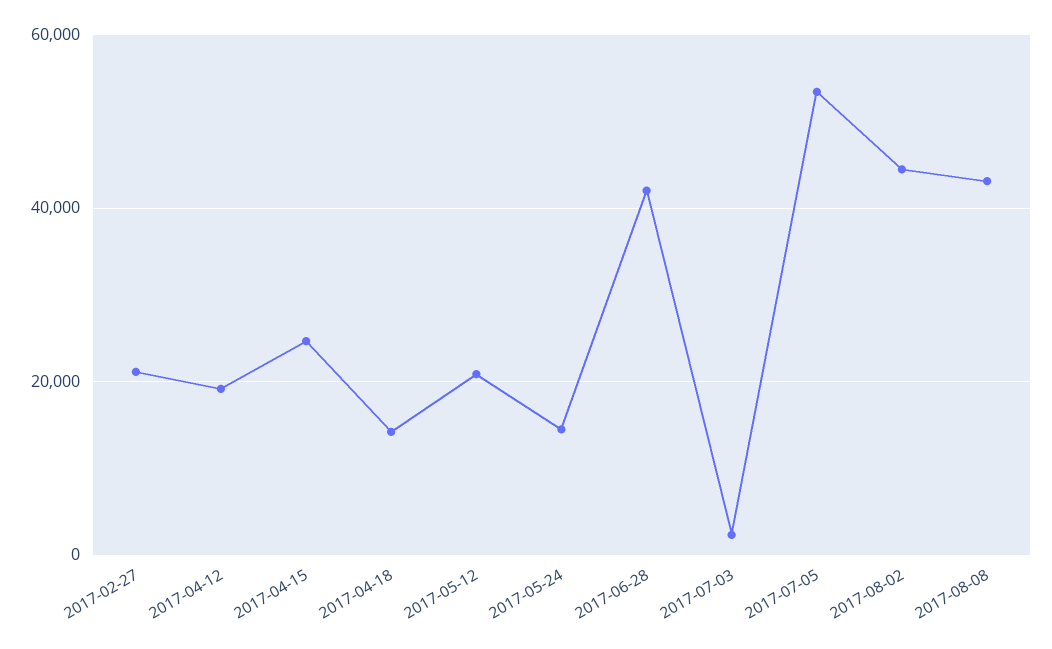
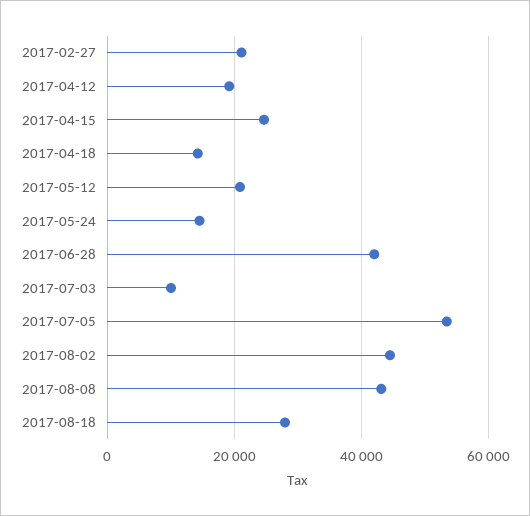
2017-07-03: 2000 -> 10000
2017-08-18: none -> 28000

